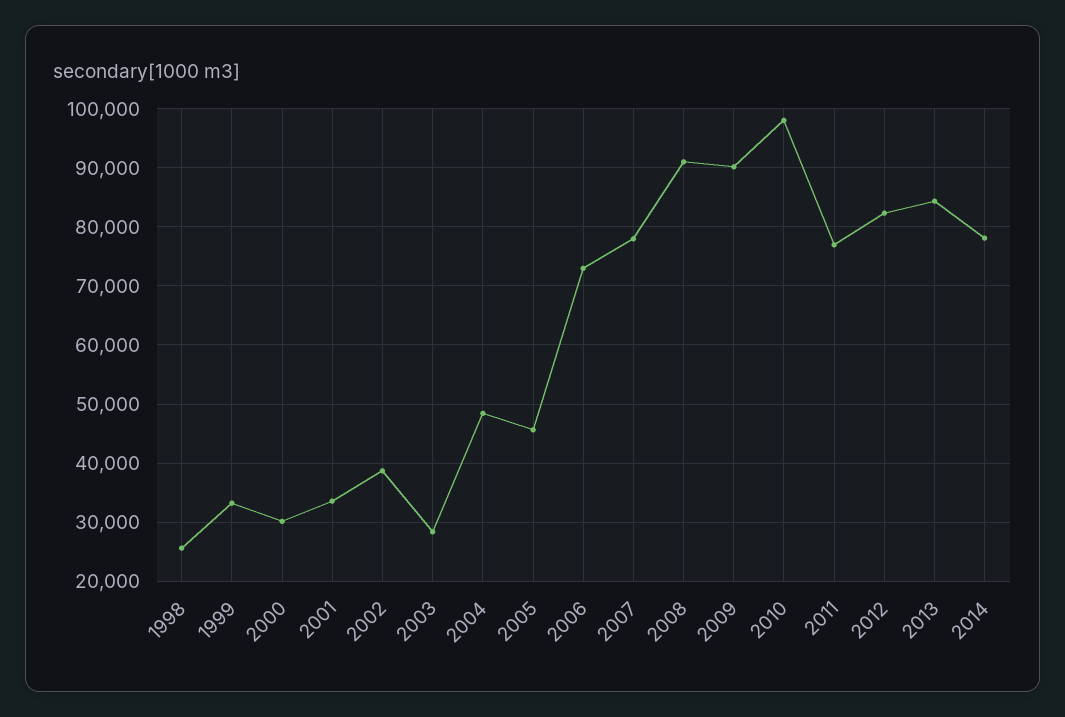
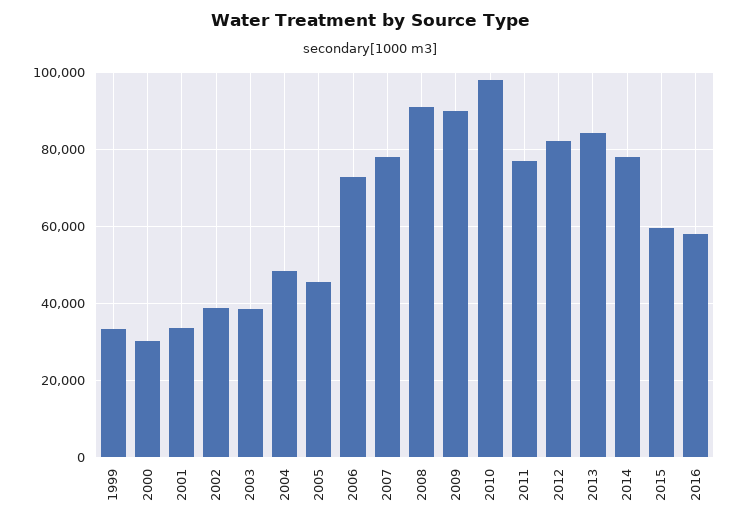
1998: 26000 -> none
2003: 28000 -> 38000
2015: none -> 60000
2016: none -> 58000

